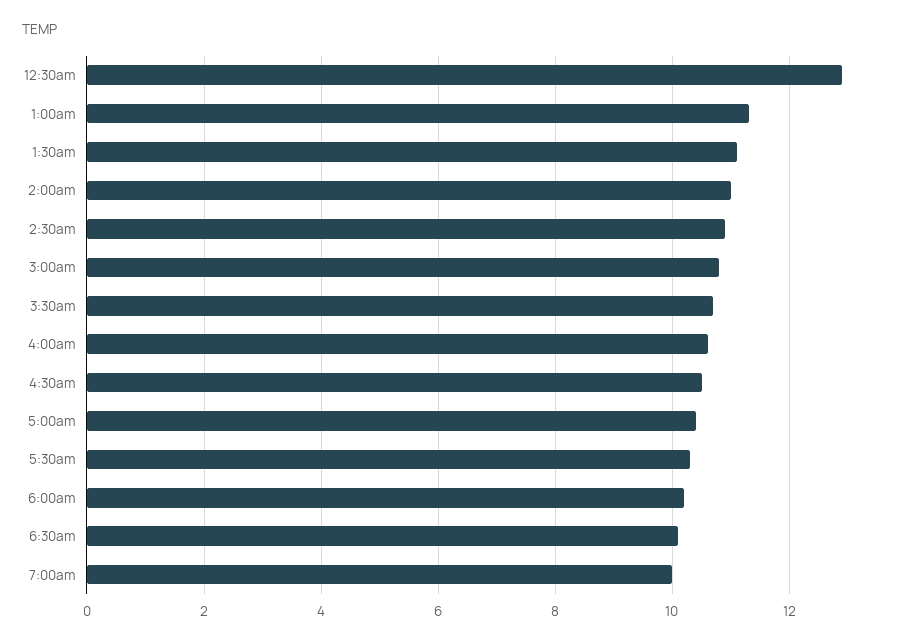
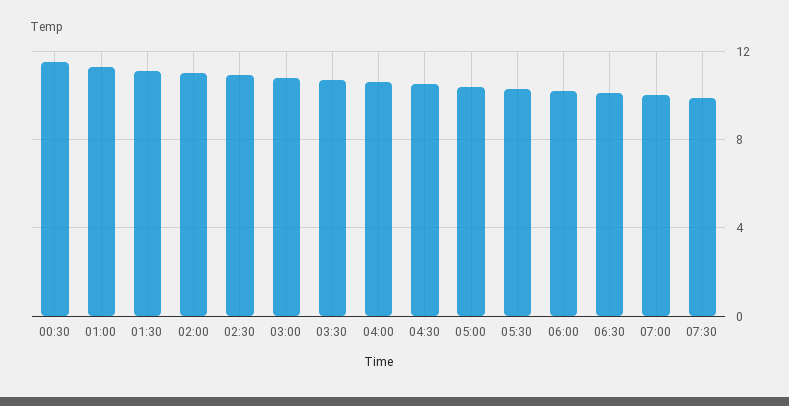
12:30am: 13 -> 11.5
07:30: none -> 10

